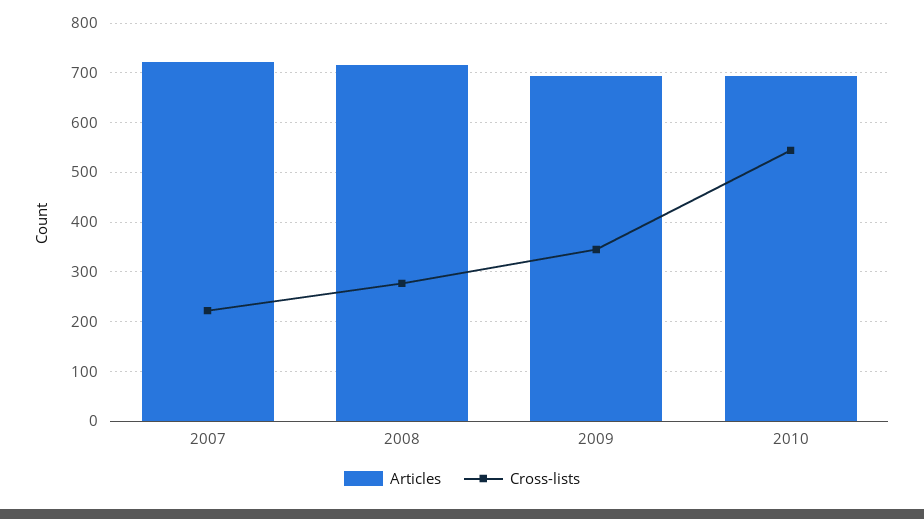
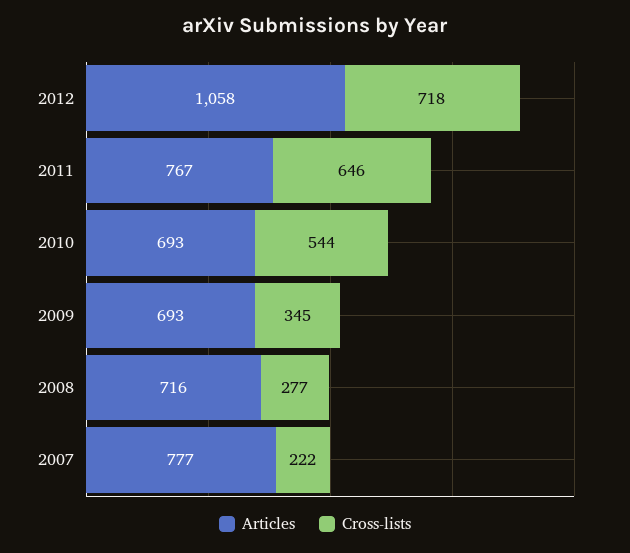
Articles, 2007: 720 -> 777
Articles, 2012: none -> 1058
Cross-lists, 2012: none -> 718
Articles, 2011: none -> 767
Cross-lists, 2011: none -> 646

